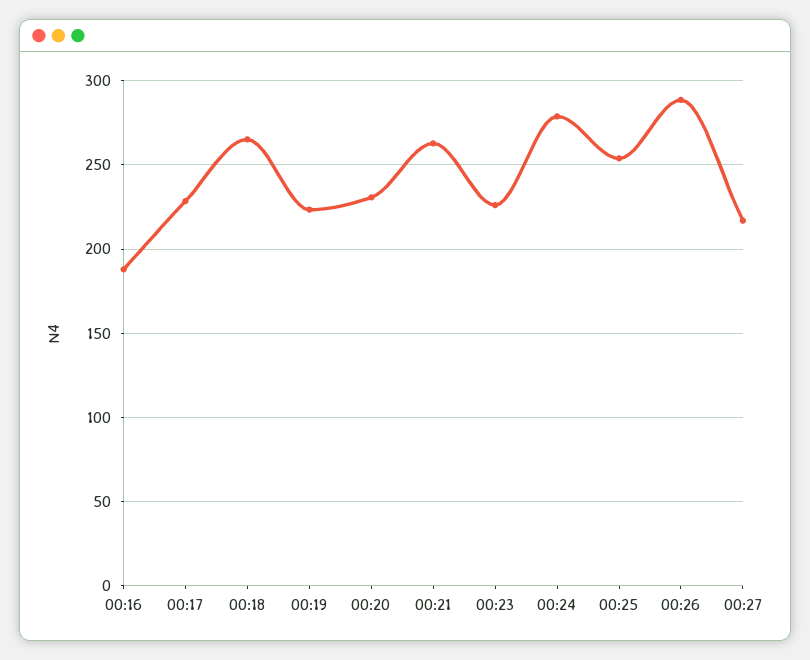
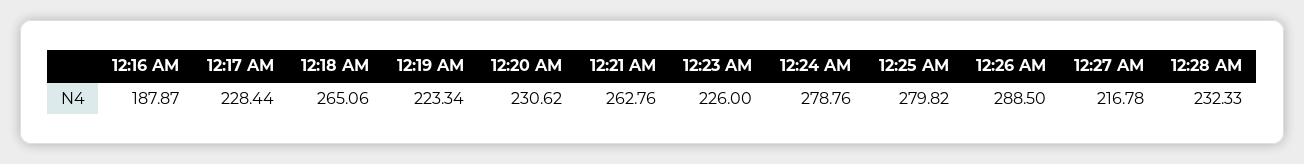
00:25: 255 -> 279.82
12:28 AM: none -> 232.33

